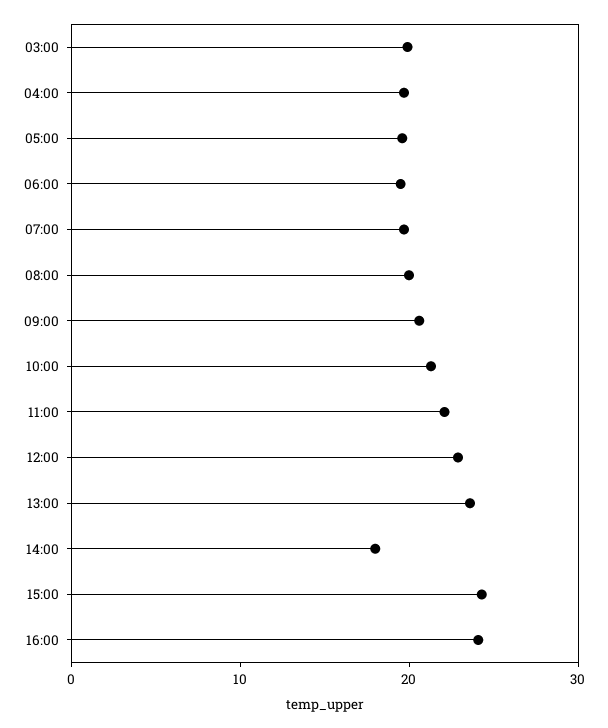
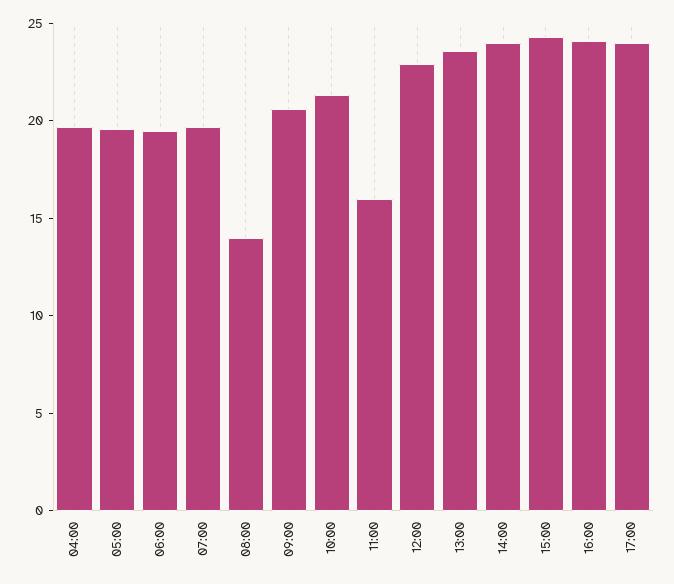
03:00: 20 -> none
08:00: 20 -> 14
11:00: 22 -> 16
14:00: 18 -> 24
17:00: none -> 24

